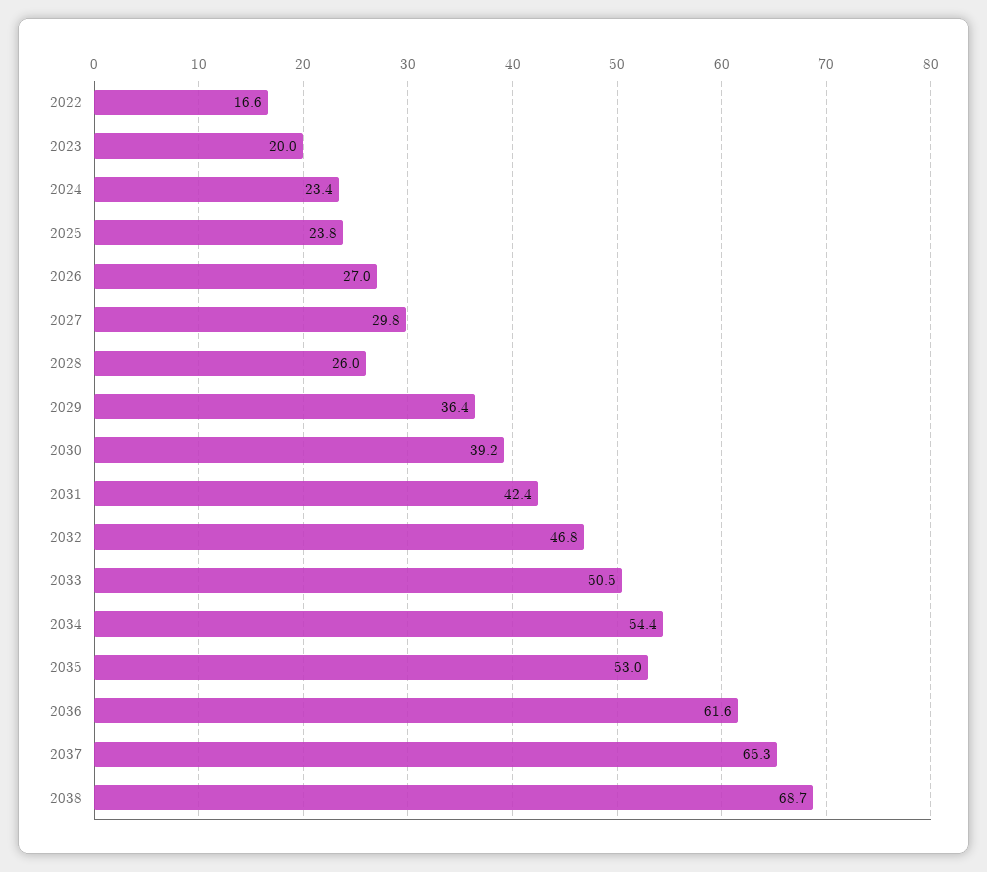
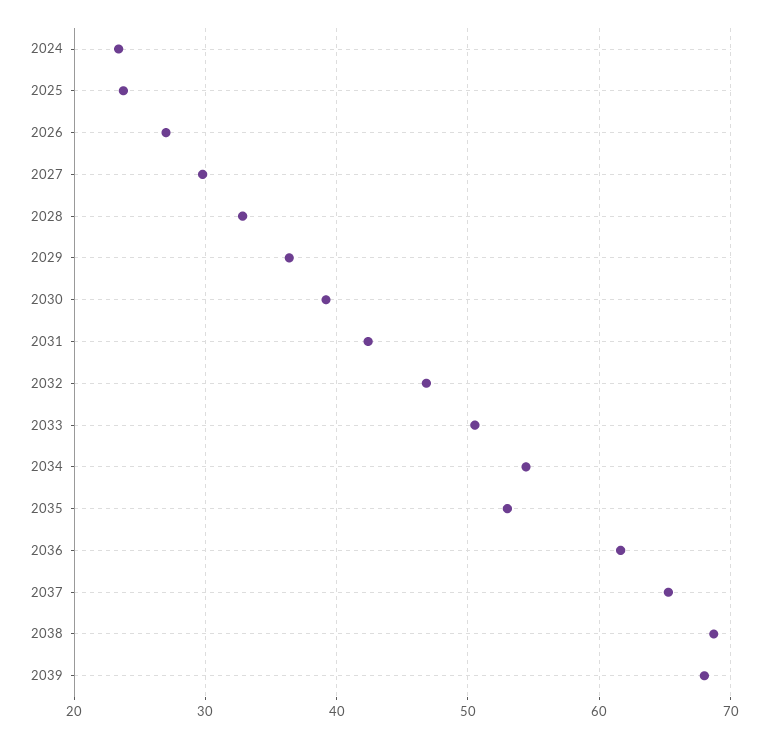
2022: 16.6 -> none
2023: 20 -> none
2028: 26 -> 33
2039: none -> 68

